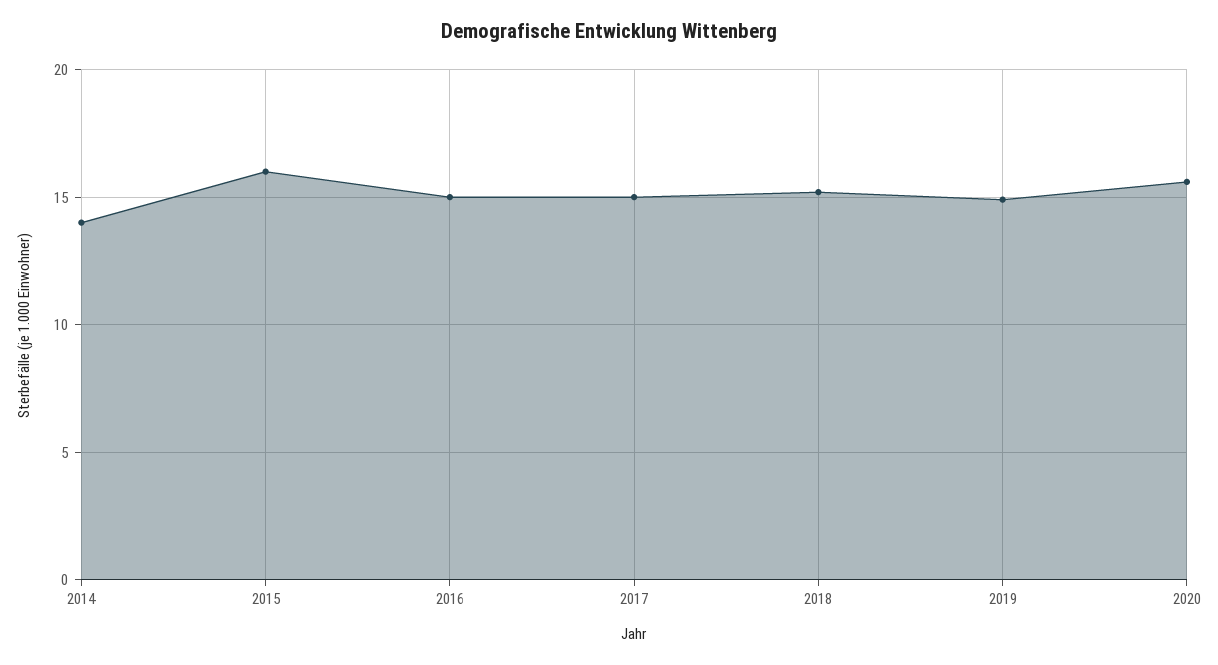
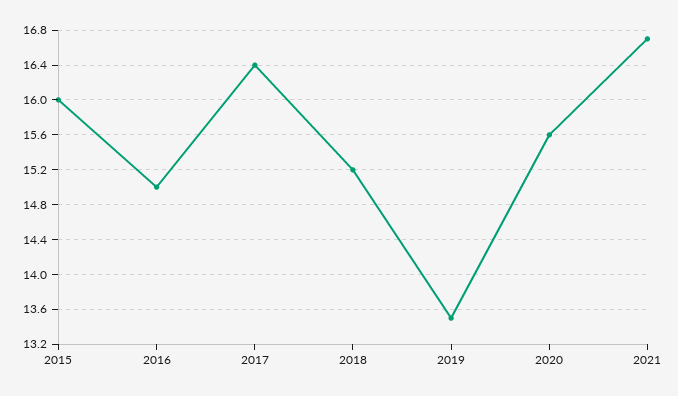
2014: 14 -> none
2017: 15 -> 16.4
2019: 15 -> 13.5
2021: none -> 16.7

